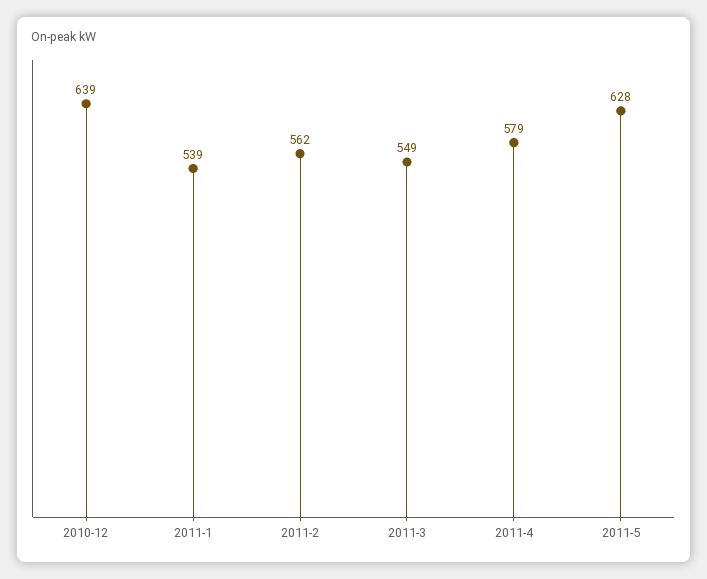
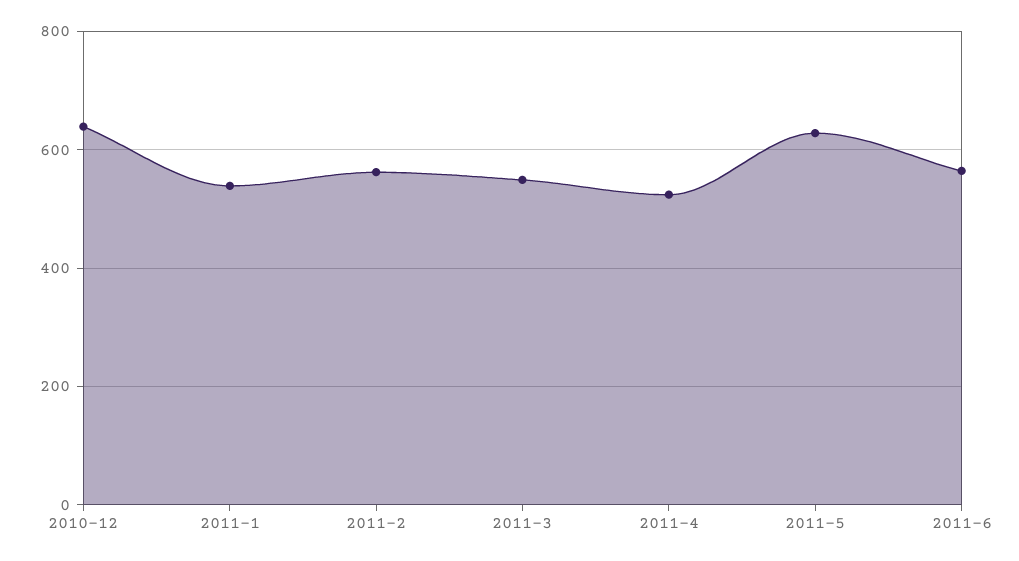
2011-4: 579 -> 520
2011-6: none -> 560

